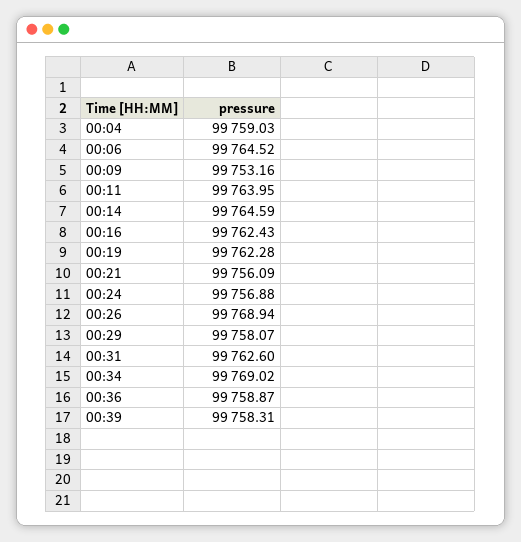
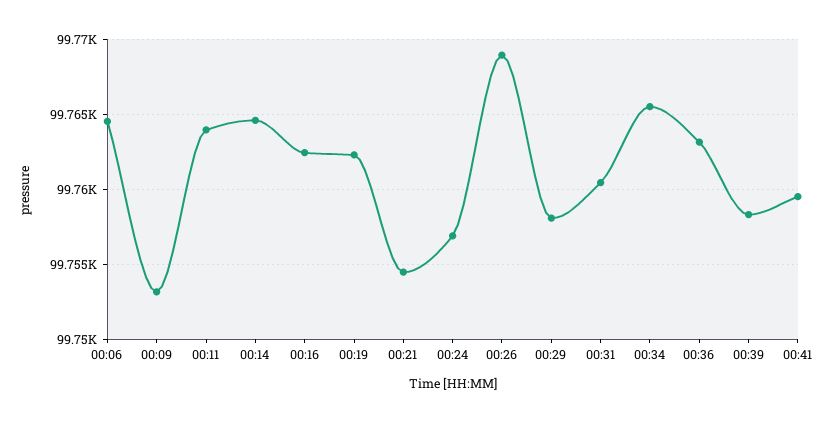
00:04: 99759.03 -> none
00:21: 99756.09 -> 99754.5
00:31: 99762.6 -> 99760.5
00:34: 99769.02 -> 99765.5
00:36: 99758.87 -> 99763
00:41: none -> 99759.5

